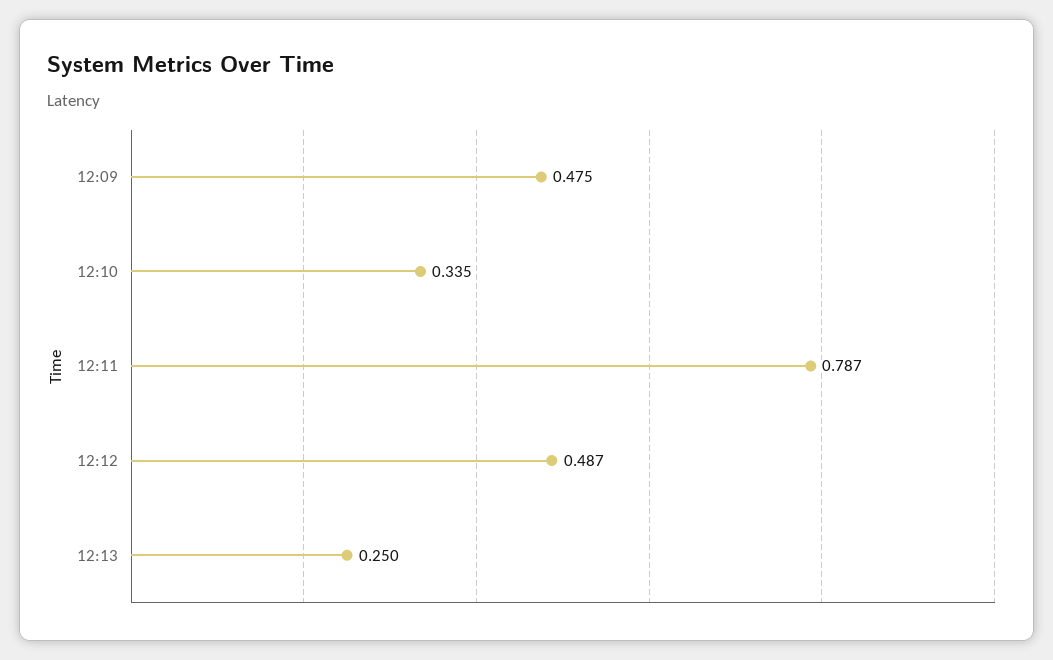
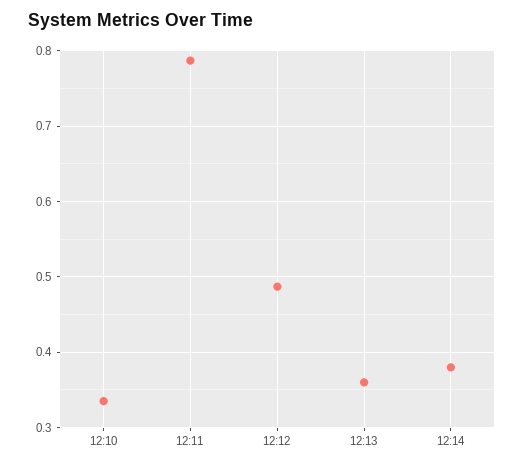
12:09: 0.475 -> none
12:13: 0.25 -> 0.36
12:14: none -> 0.38

